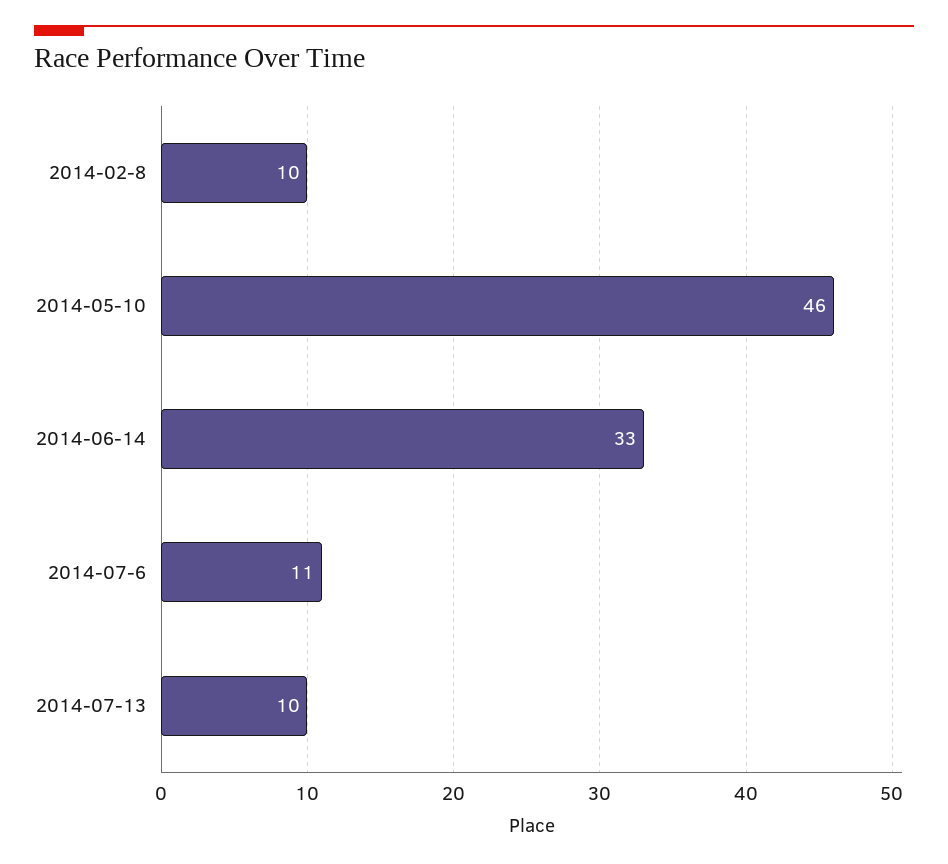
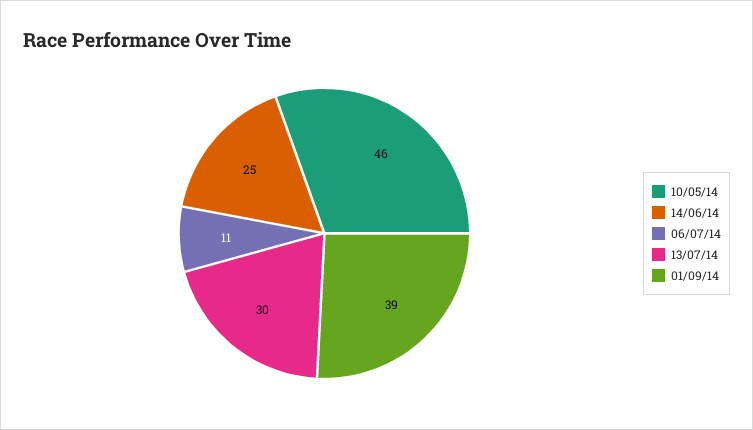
2014-02-8: 10 -> none
2014-06-14: 33 -> 25
2014-07-13: 10 -> 30
01/09/14: none -> 39

